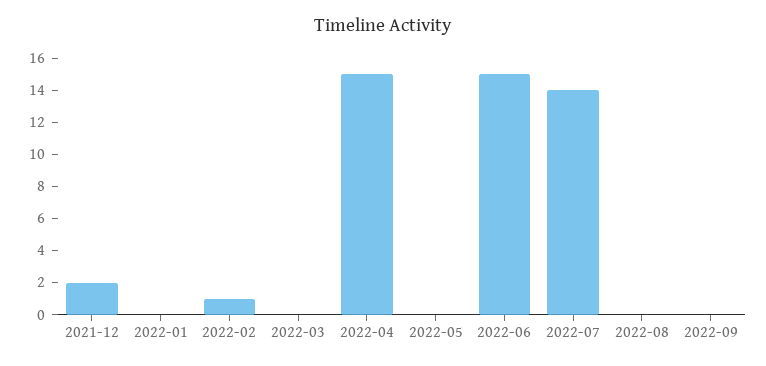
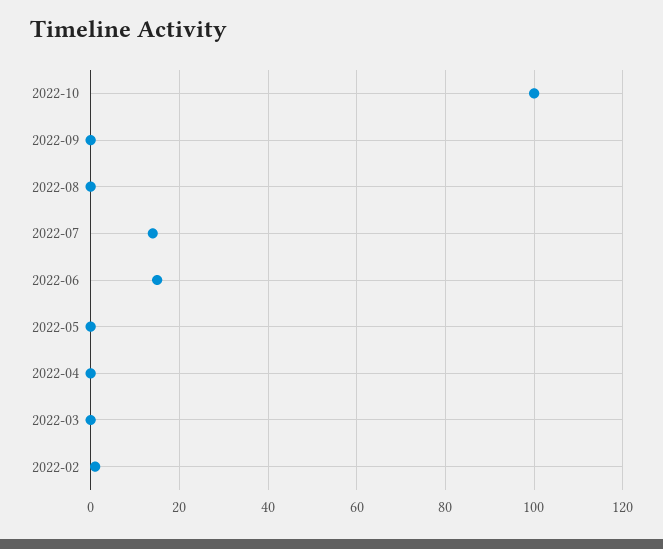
2021-12: 2 -> none
2022-01: 0 -> none
2022-04: 15 -> 0
2022-10: none -> 100

